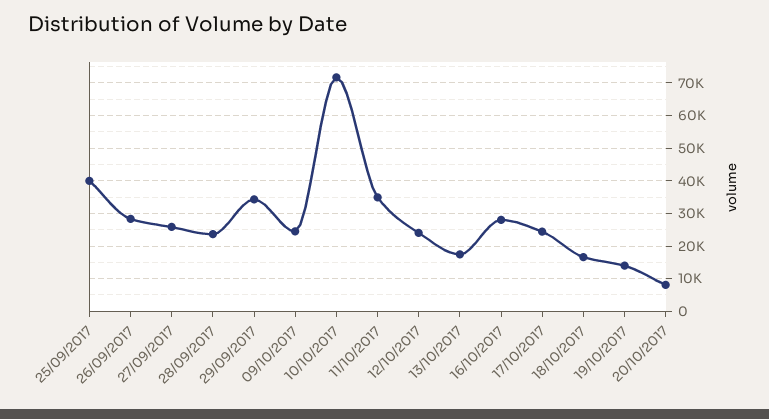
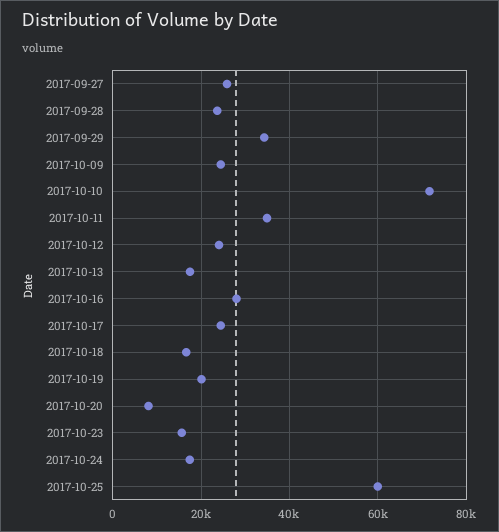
25/09/2017: 40000 -> none
26/09/2017: 28000 -> none
19/10/2017: 14000 -> 20000
2017-10-23: none -> 16000
2017-10-24: none -> 18000
2017-10-25: none -> 60000

